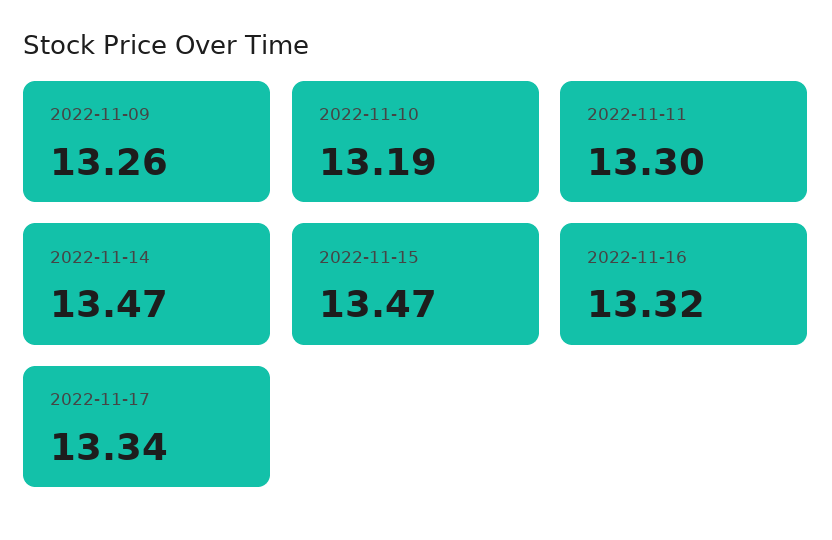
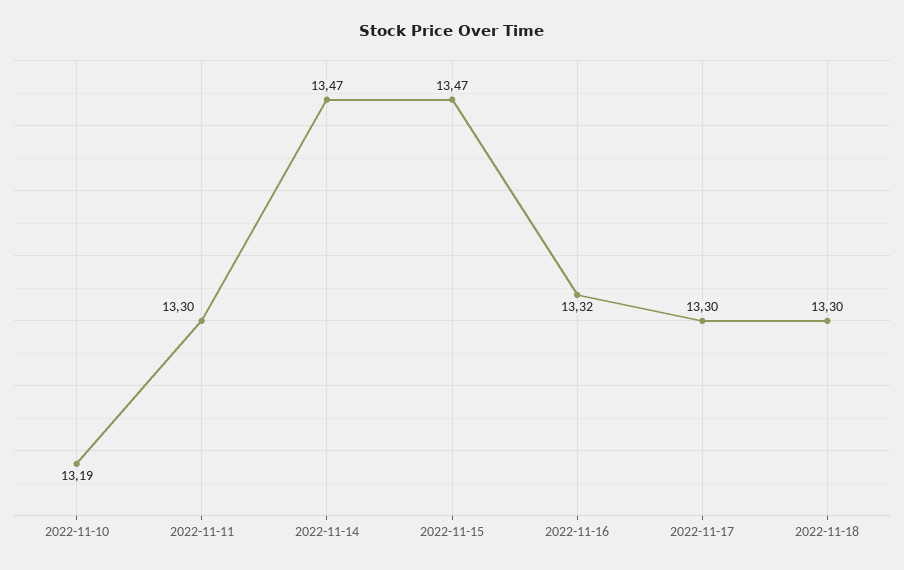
2022-11-09: 13.26 -> none
2022-11-17: 13.34 -> 13.3
2022-11-18: none -> 13.3

